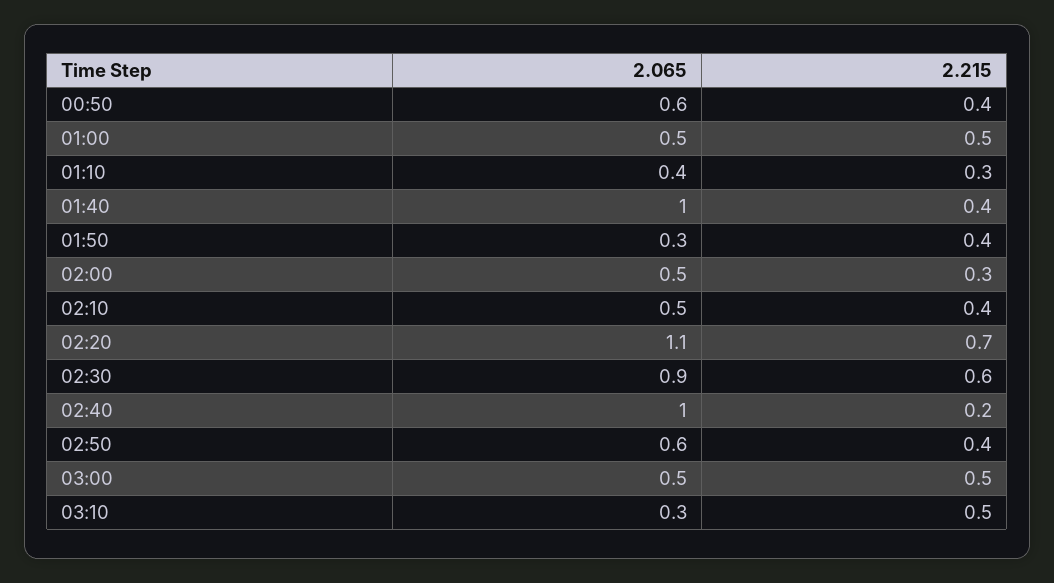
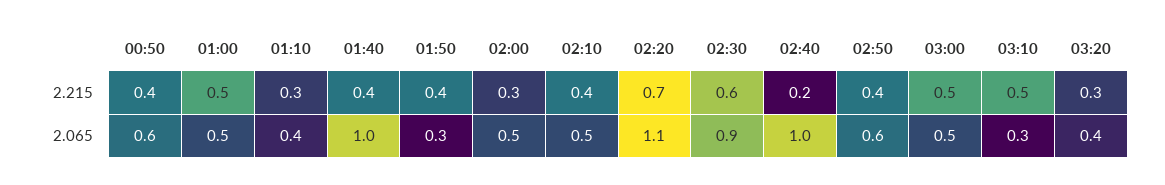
2.215, 03:20: none -> 0.3
2.065, 03:20: none -> 0.4

